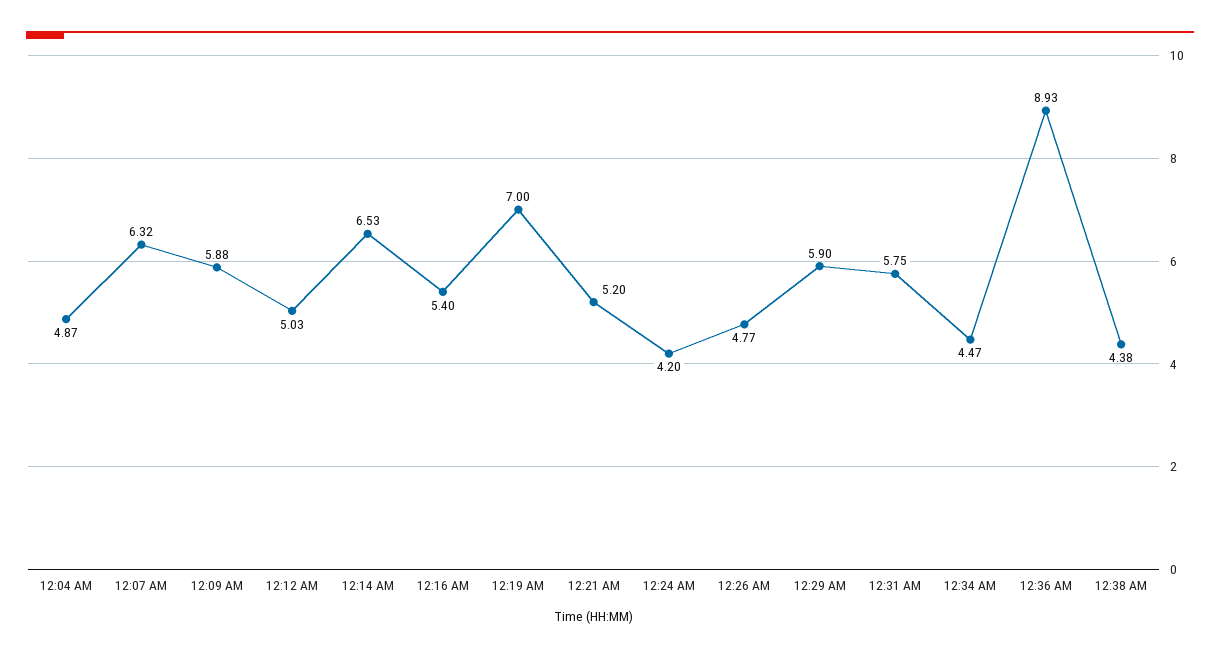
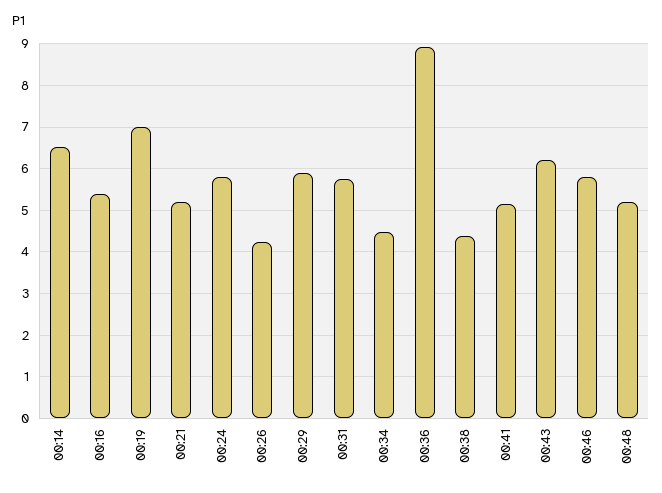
12:04 AM: 4.87 -> none
12:07 AM: 6.32 -> none
12:09 AM: 5.88 -> none
12:12 AM: 5.03 -> none
12:24 AM: 4.2 -> 5.8
12:26 AM: 4.77 -> 4.2
00:41: none -> 5.2
00:43: none -> 6.2
00:46: none -> 5.8
00:48: none -> 5.2

